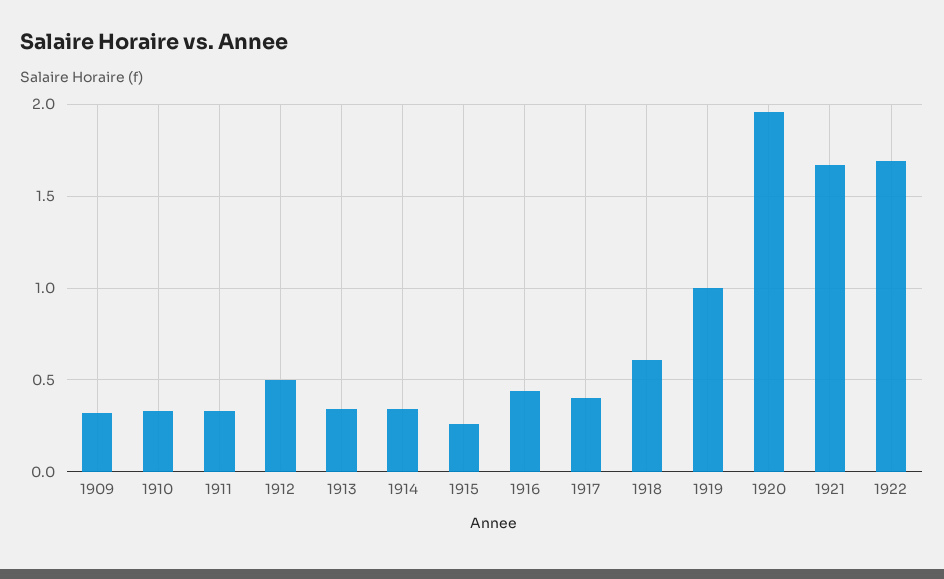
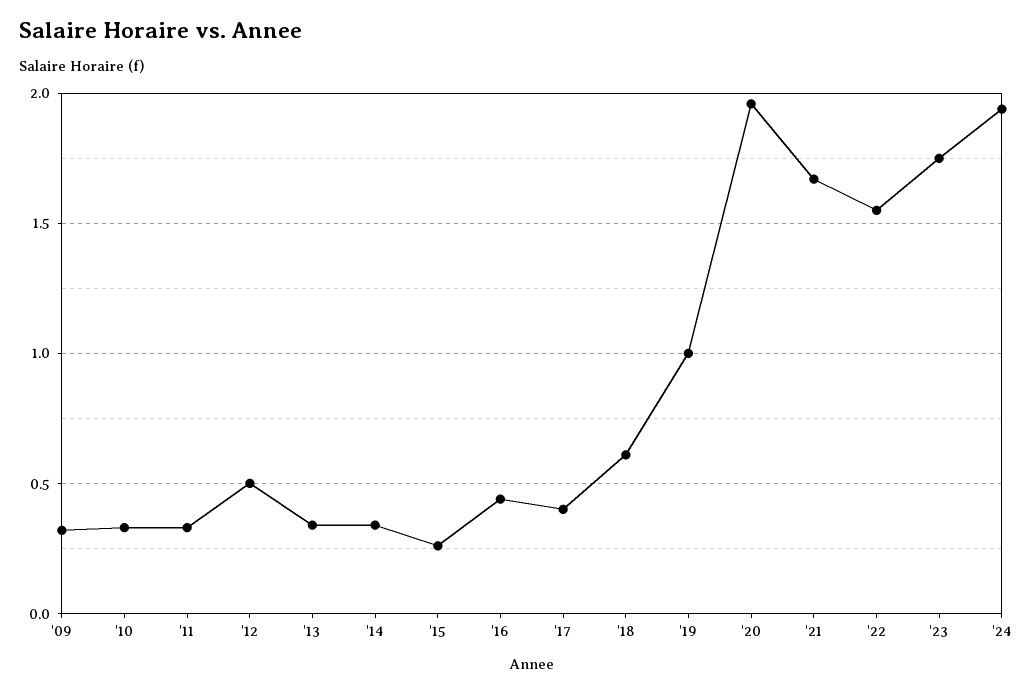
1922: 1.7 -> 1.55
'23: none -> 1.75
'24: none -> 1.95

